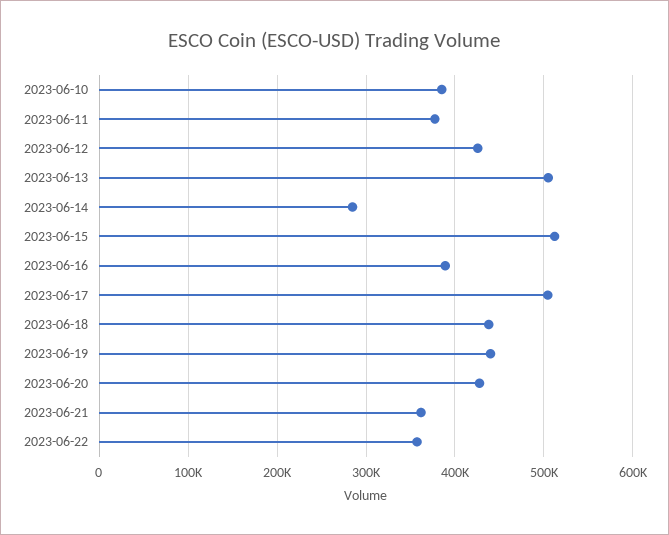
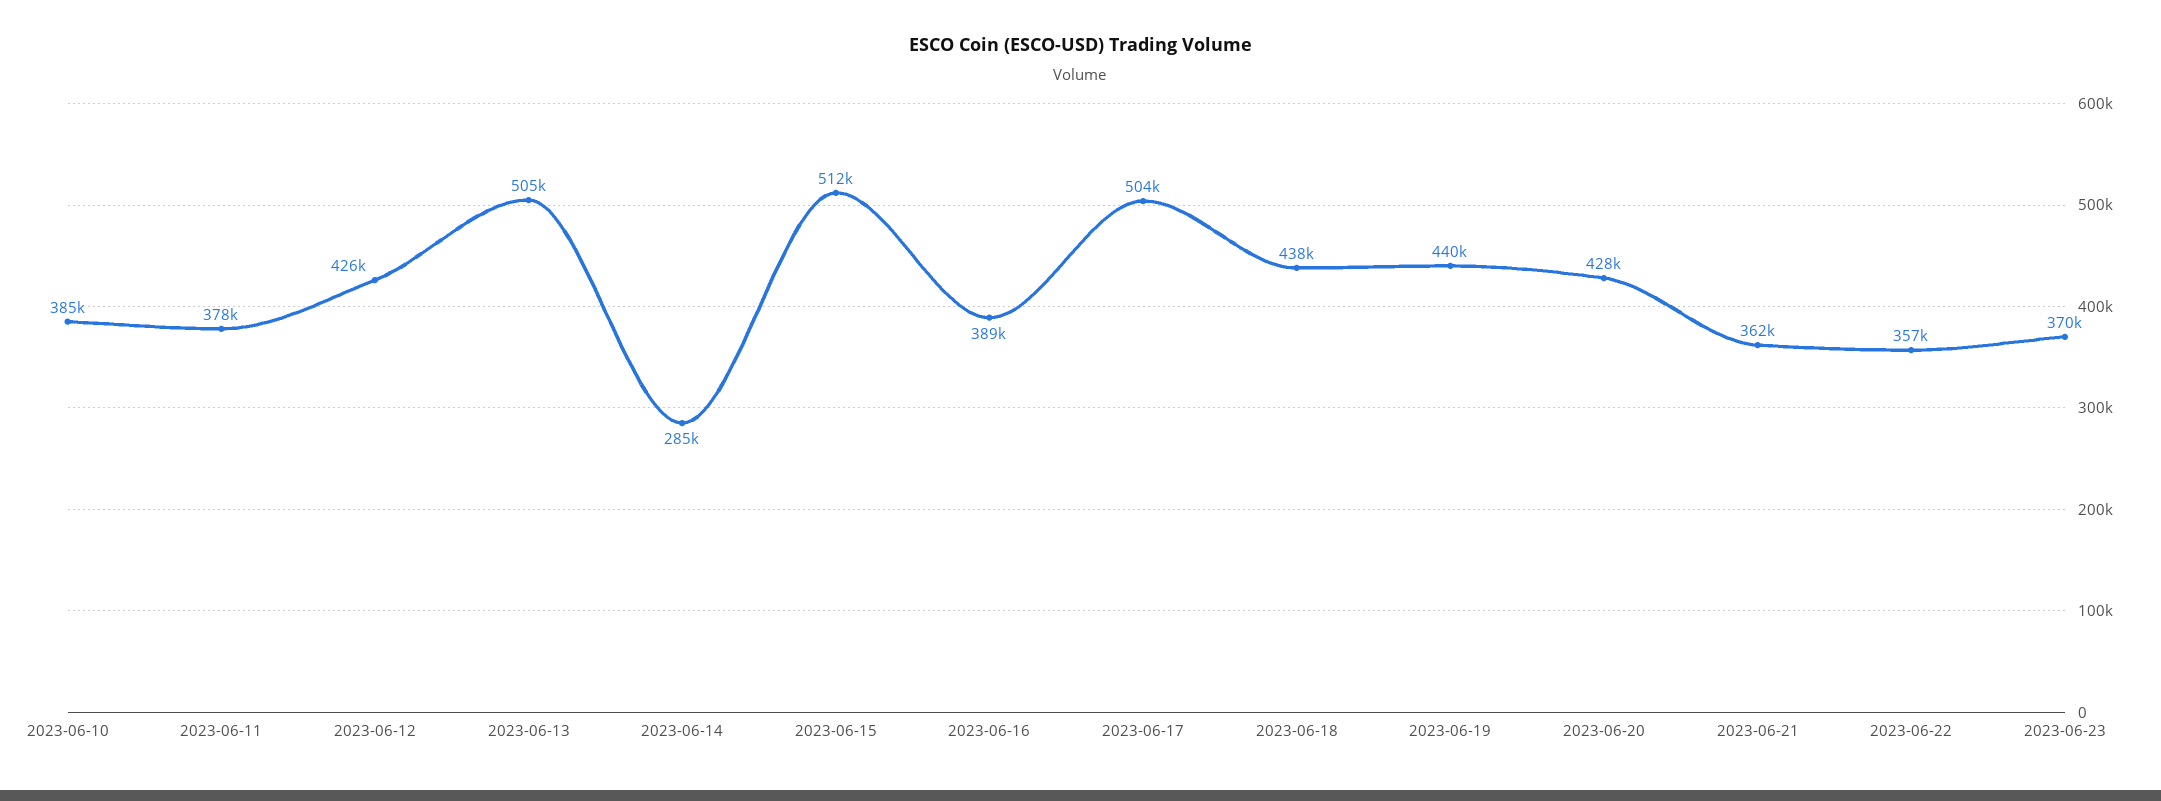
2023-06-23: none -> 370000

